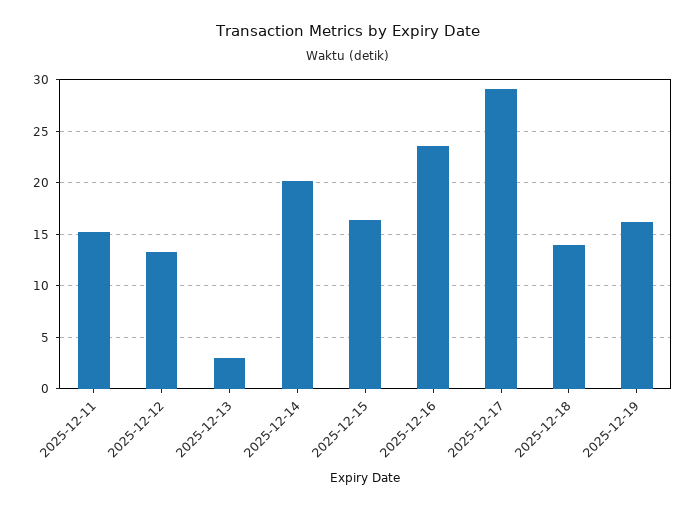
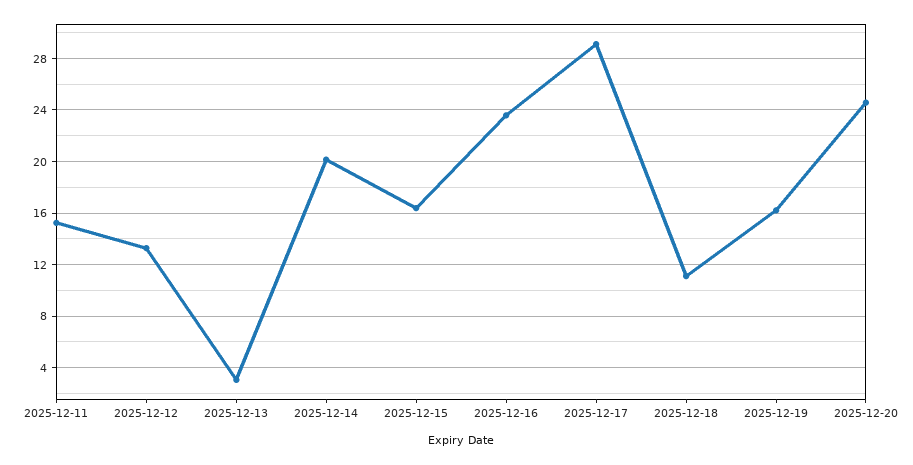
2025-12-18: 14 -> 11
2025-12-20: none -> 24.5

